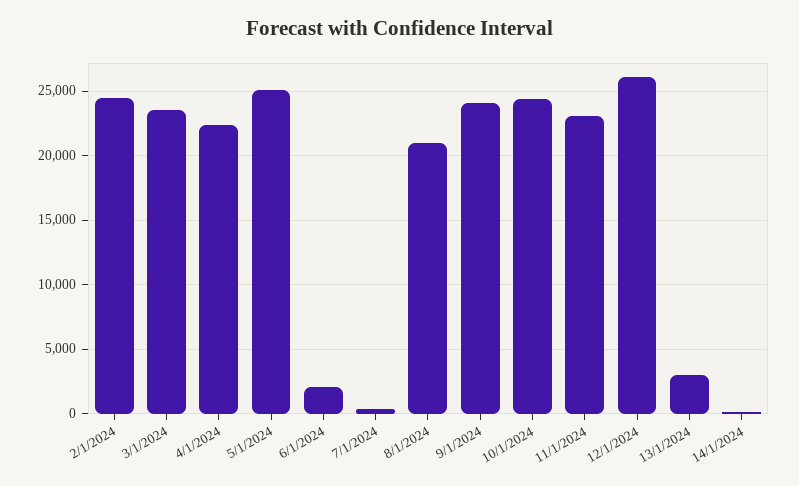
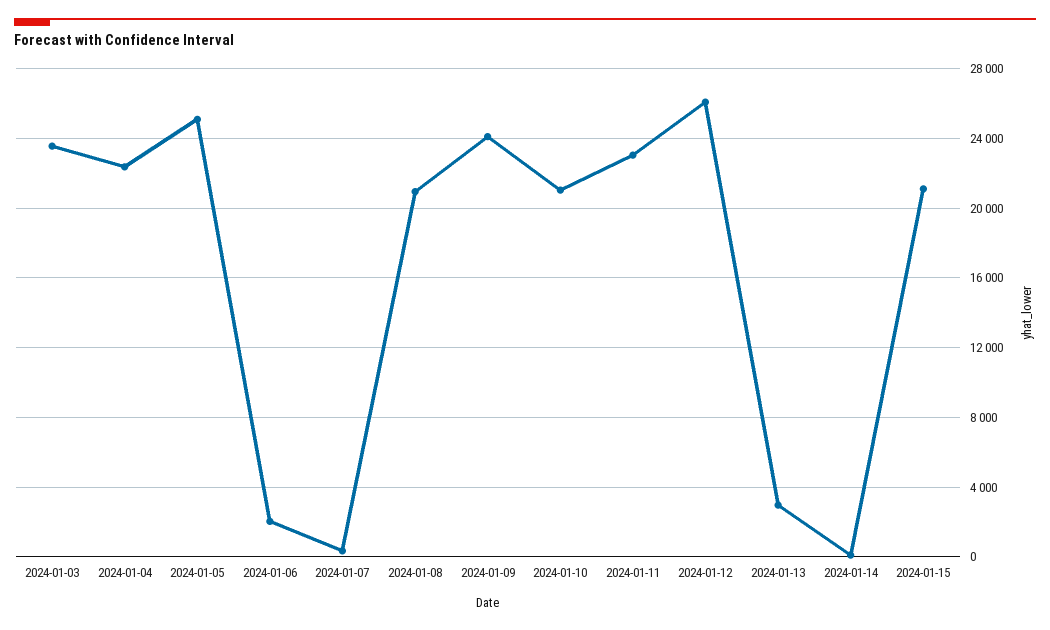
2/1/2024: 24500 -> none
10/1/2024: 24500 -> 21000
2024-01-15: none -> 21000

